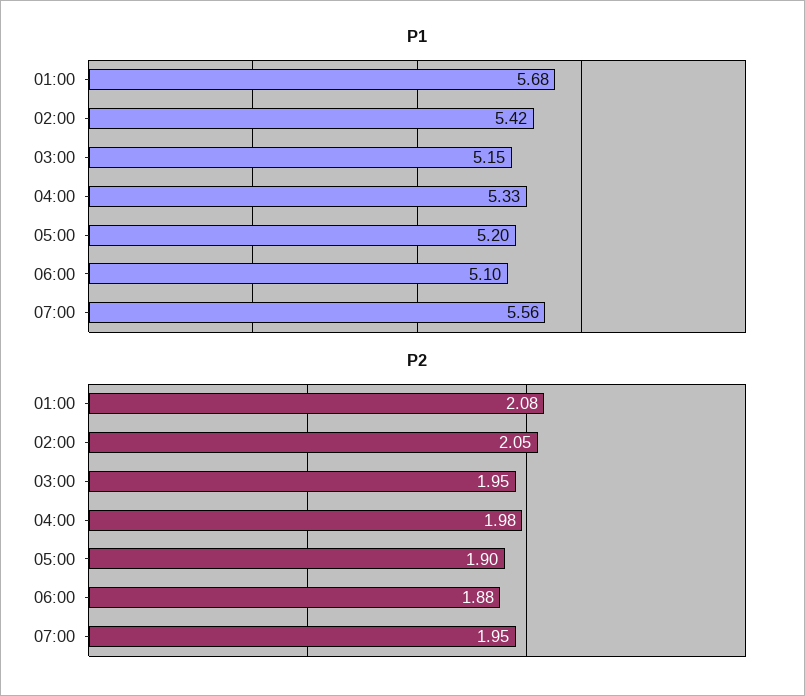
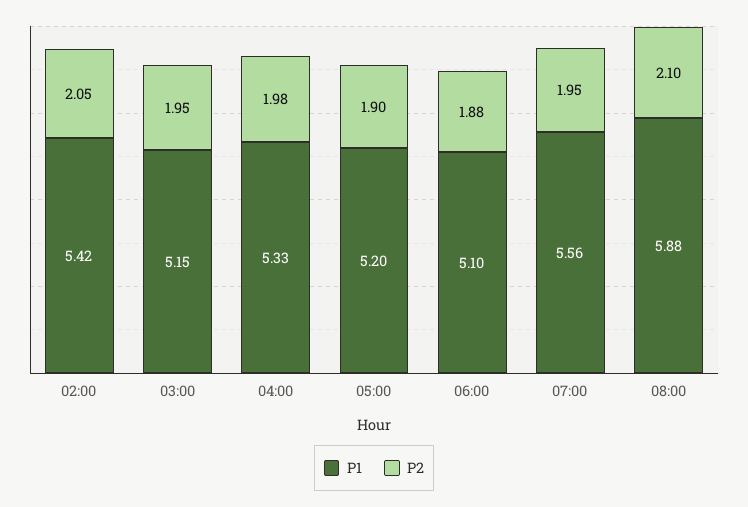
P1, 01:00: 5.68 -> none
P2, 01:00: 2.08 -> none
P1, 08:00: none -> 5.88
P2, 08:00: none -> 2.1

